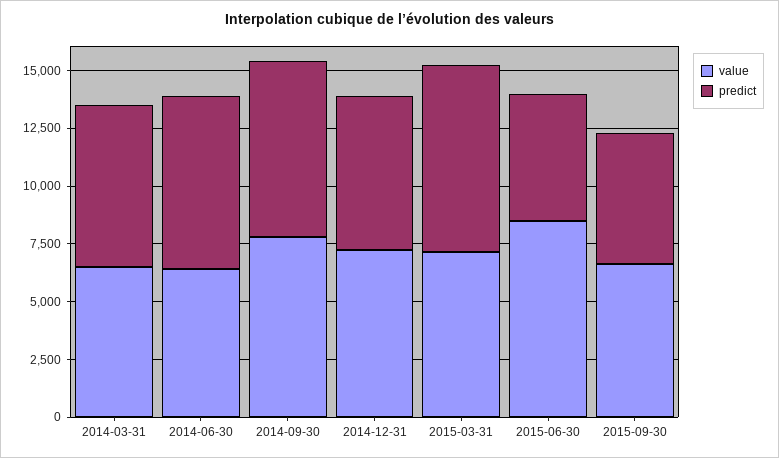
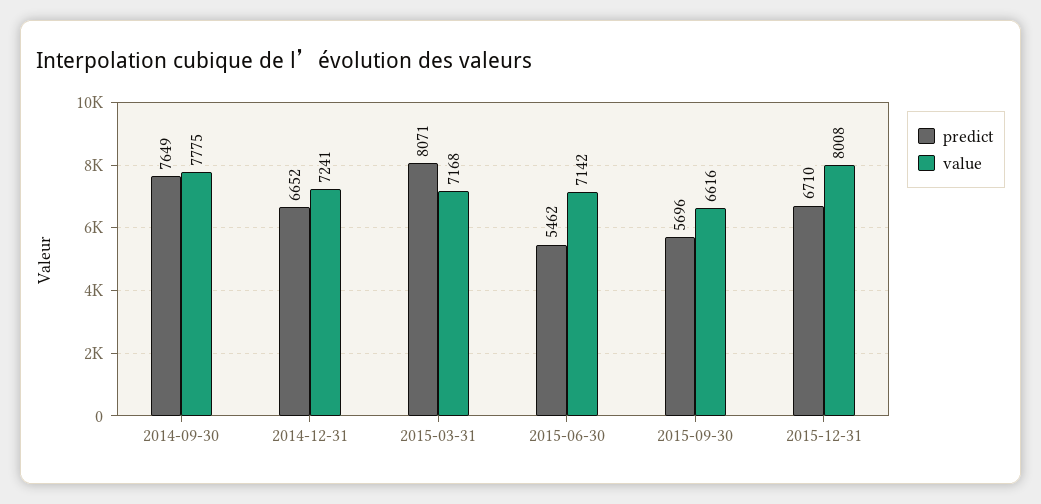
value, 2014-03-31: 6500 -> none
predict, 2014-03-31: 7000 -> none
value, 2014-06-30: 6500 -> none
predict, 2014-06-30: 7500 -> none
value, 2015-06-30: 8500 -> 7142
predict, 2015-12-31: none -> 6710
value, 2015-12-31: none -> 8008

